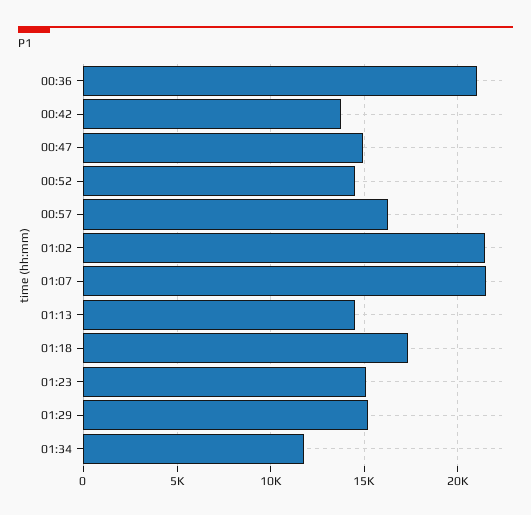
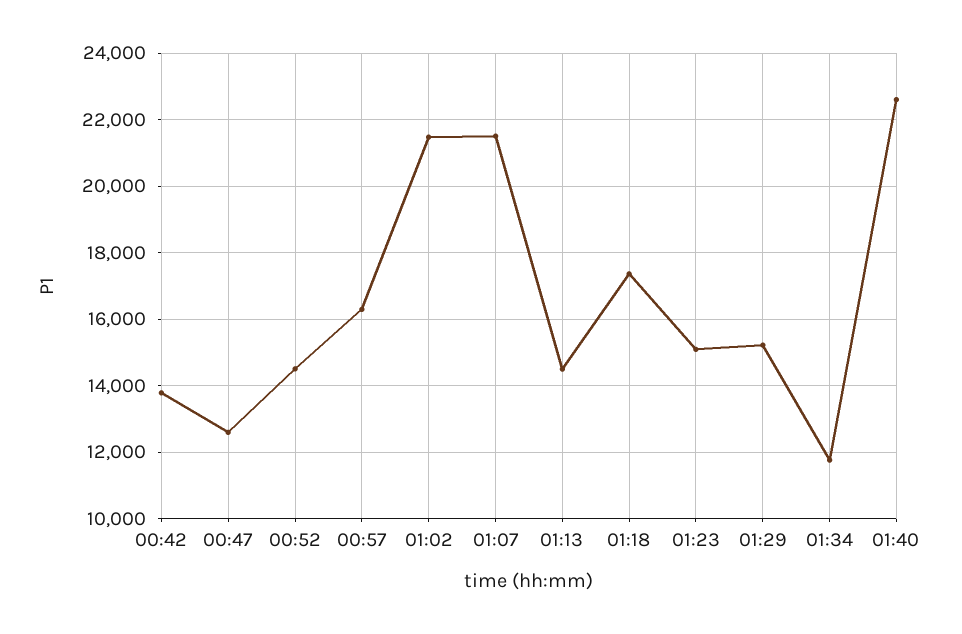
00:36: 21000 -> none
00:47: 15000 -> 12600
01:40: none -> 22600

